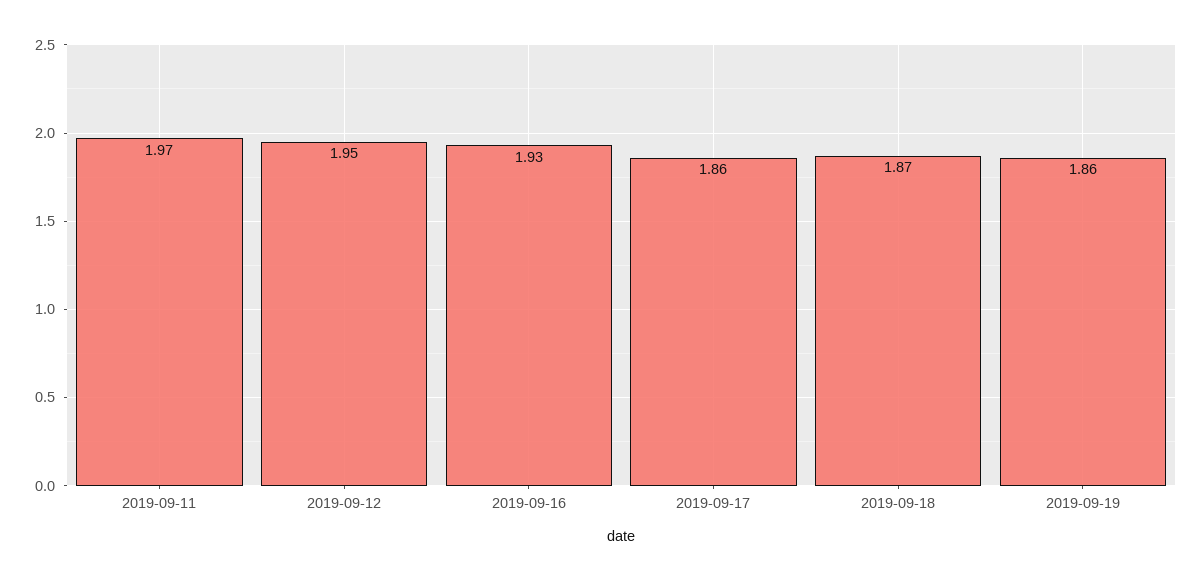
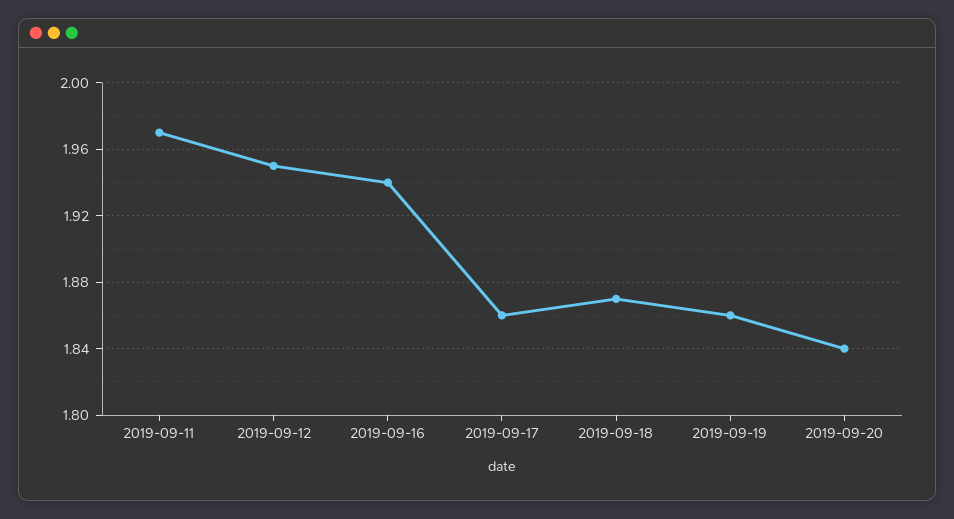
2019-09-16: 1.93 -> 1.94
2019-09-20: none -> 1.84

